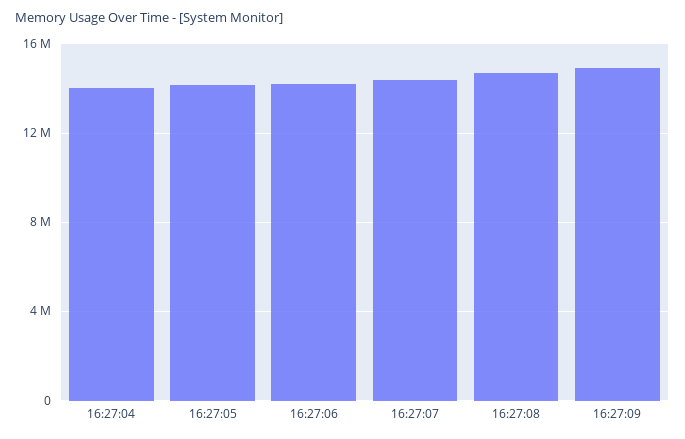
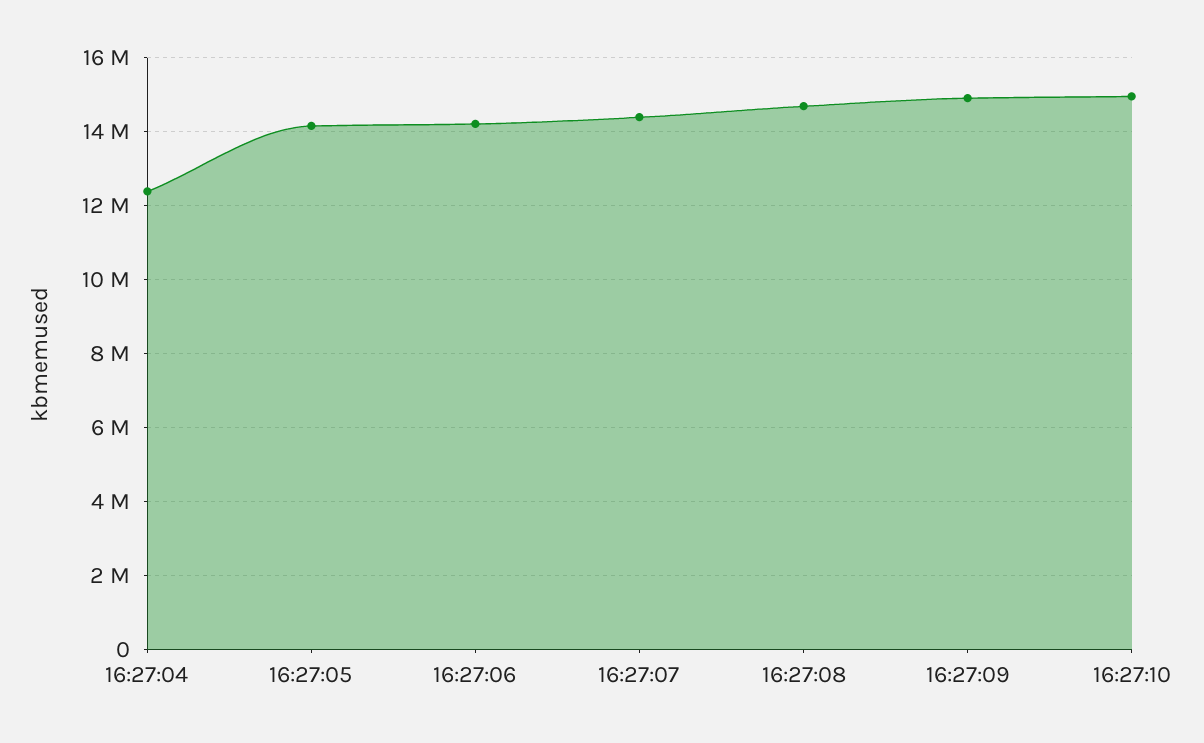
16:27:04: 14000000 -> 12400000
16:27:10: none -> 15000000

